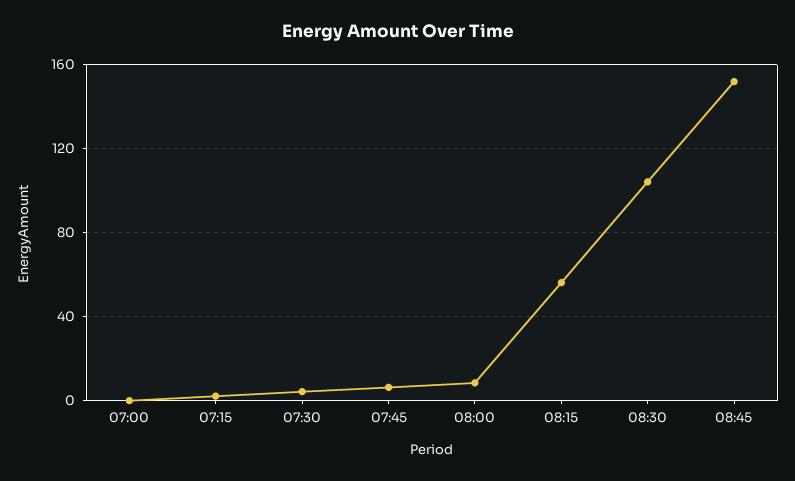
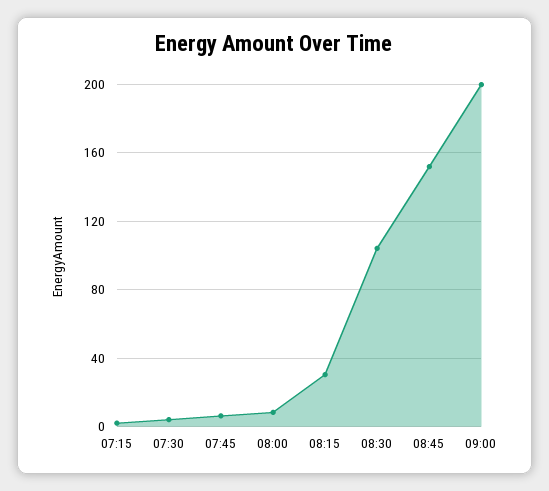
07:00: 0 -> none
08:15: 55 -> 30
09:00: none -> 200

